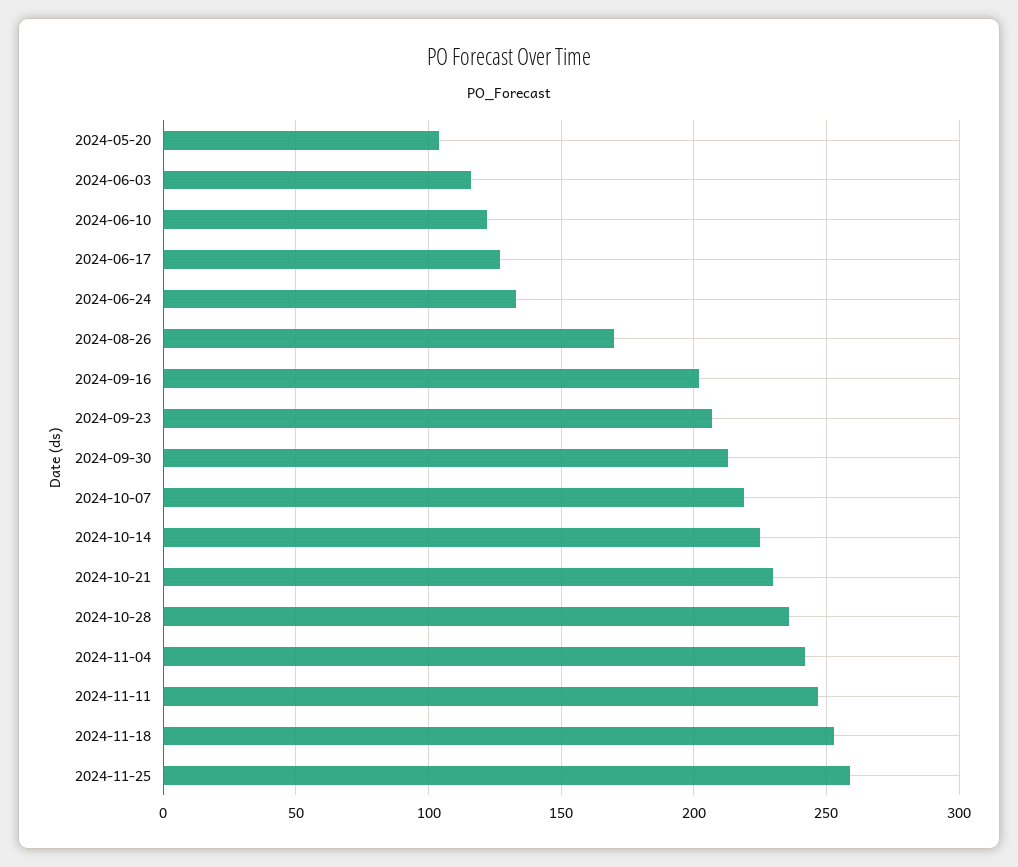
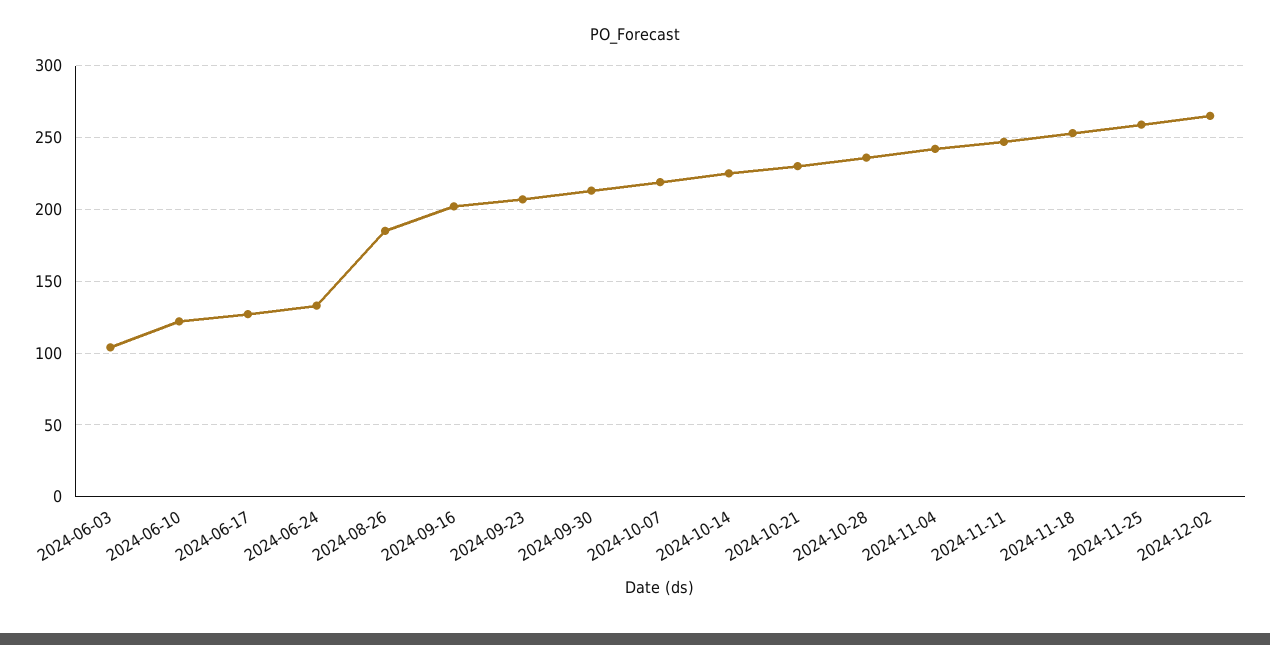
2024-05-20: 105 -> none
2024-06-03: 115 -> 105
2024-08-26: 170 -> 185
2024-12-02: none -> 265

